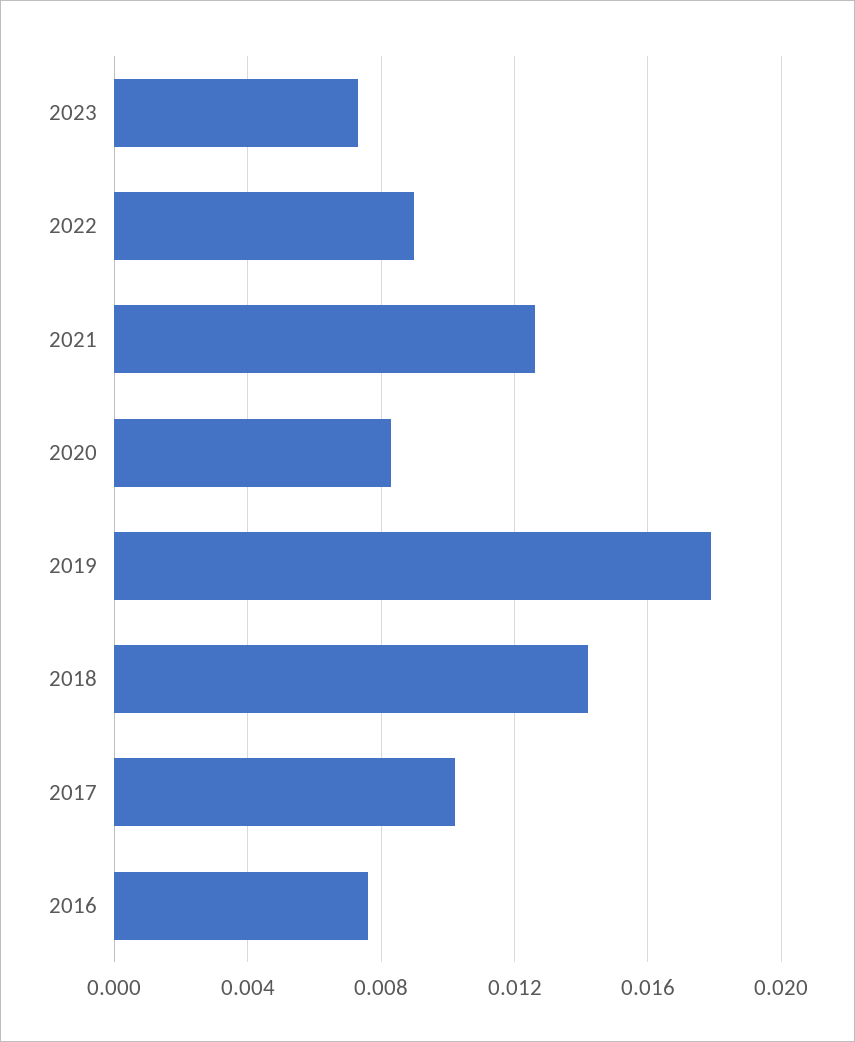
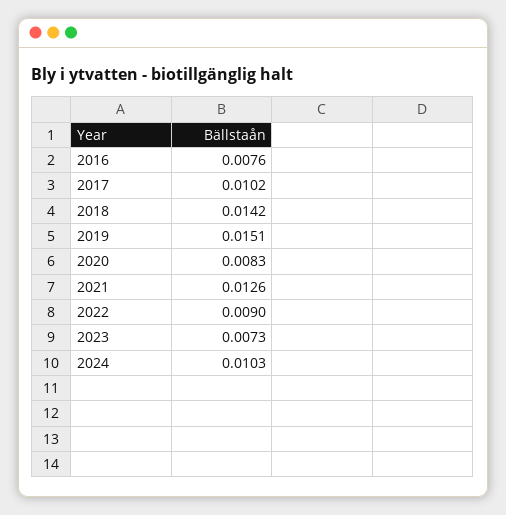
2019: 0.018 -> 0.0151
2024: none -> 0.0103

